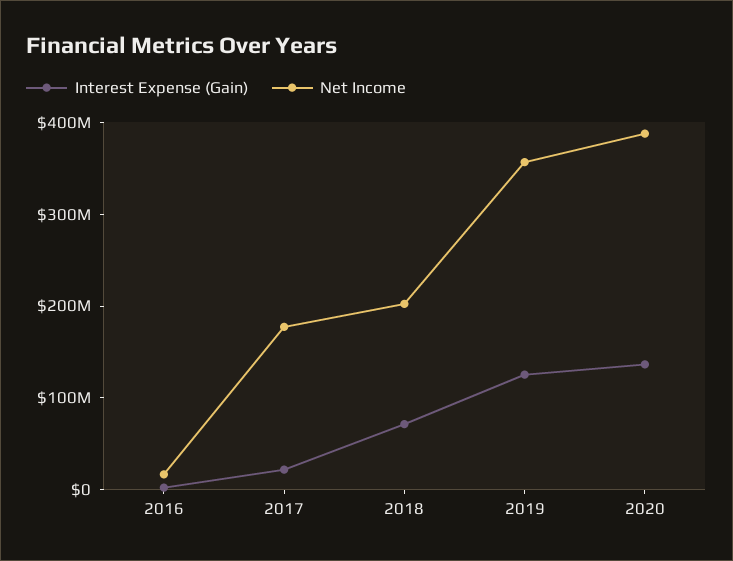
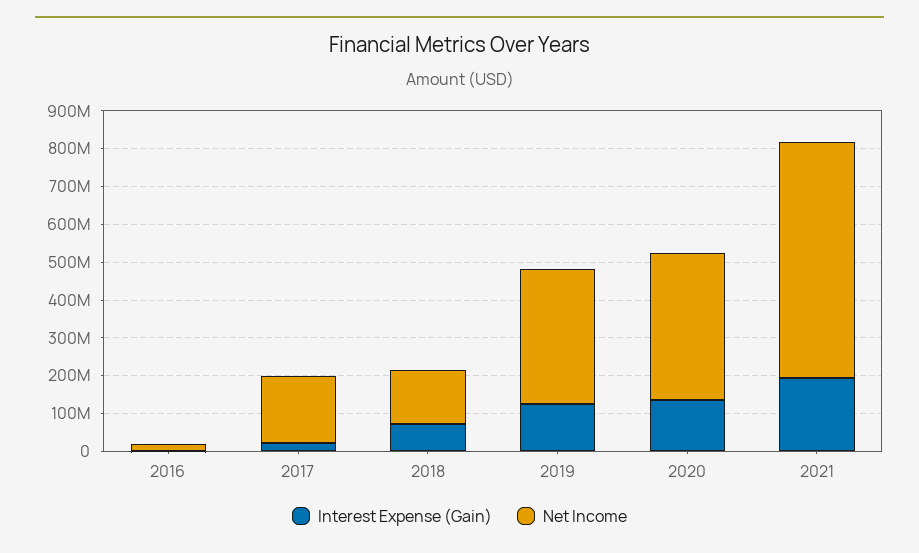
Net Income, 2018: 200000000 -> 150000000
Interest Expense (Gain), 2021: none -> 200000000
Net Income, 2021: none -> 625000000

